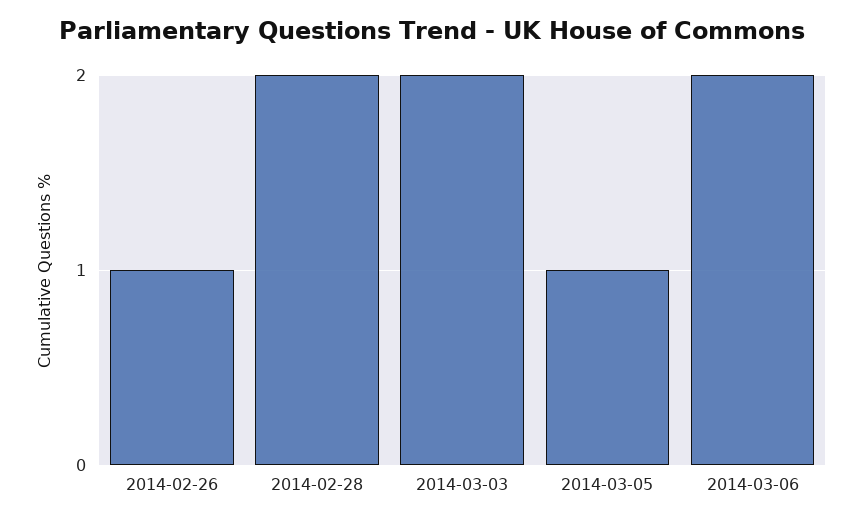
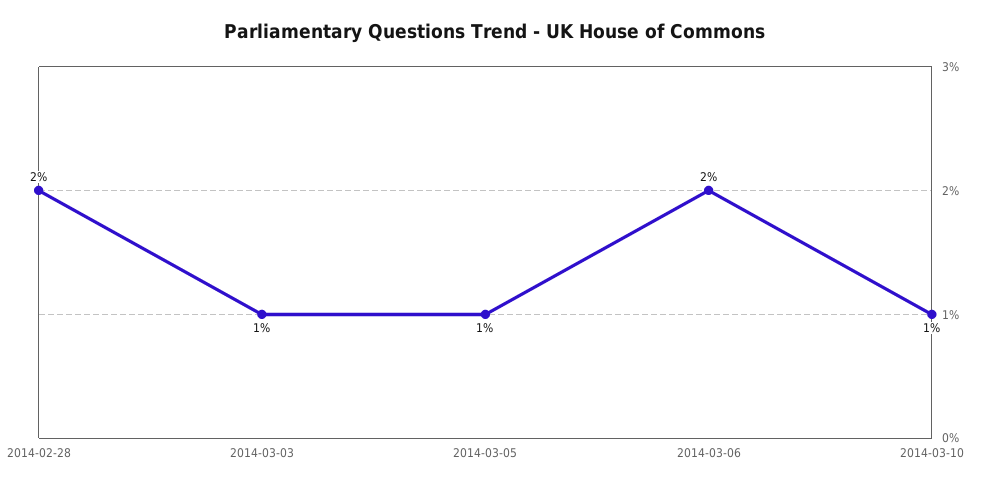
2014-02-26: 1 -> none
2014-03-03: 2 -> 1
2014-03-10: none -> 1

